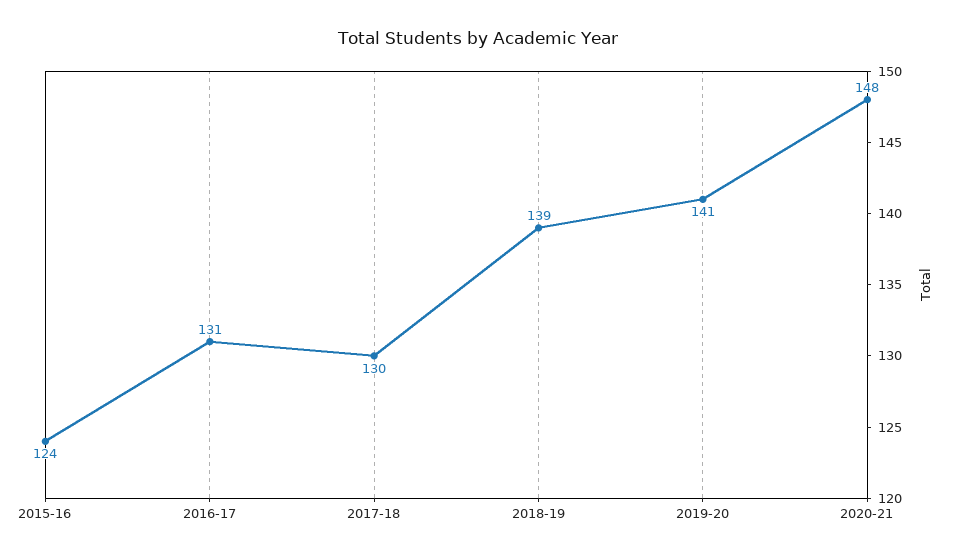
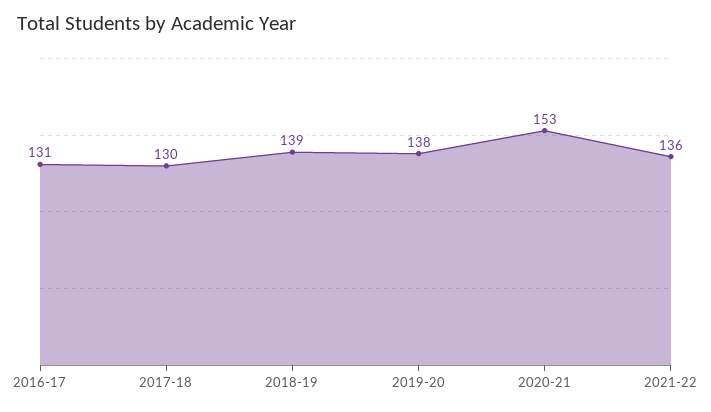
2015-16: 124 -> none
2019-20: 141 -> 138
2020-21: 148 -> 153
2021-22: none -> 136

